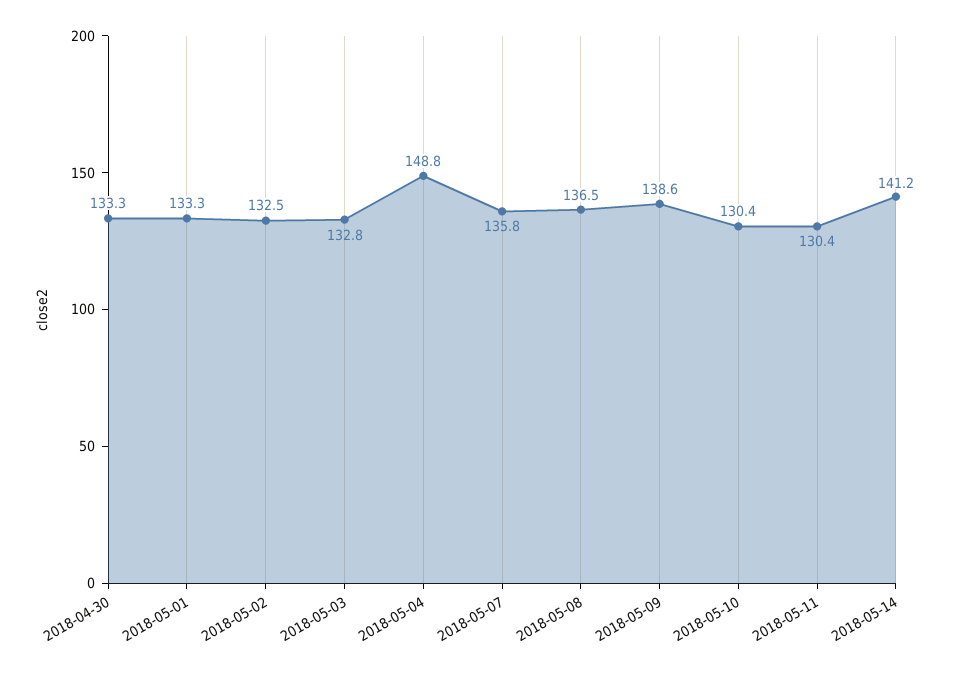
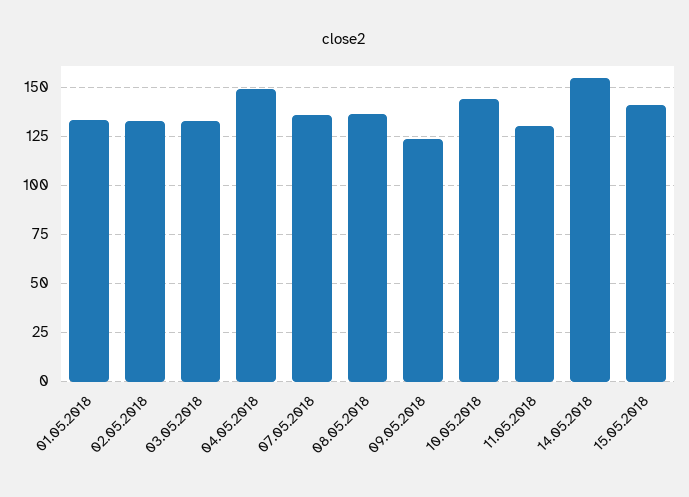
2018-04-30: 133.3 -> none
2018-05-09: 138.6 -> 125
2018-05-10: 130.4 -> 145
2018-05-14: 141.2 -> 155
15.05.2018: none -> 140

